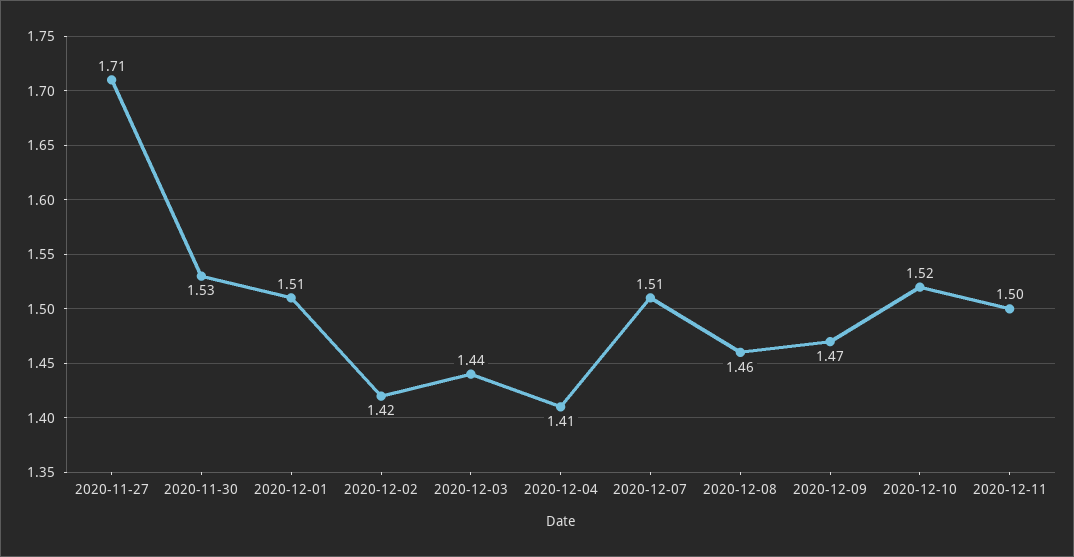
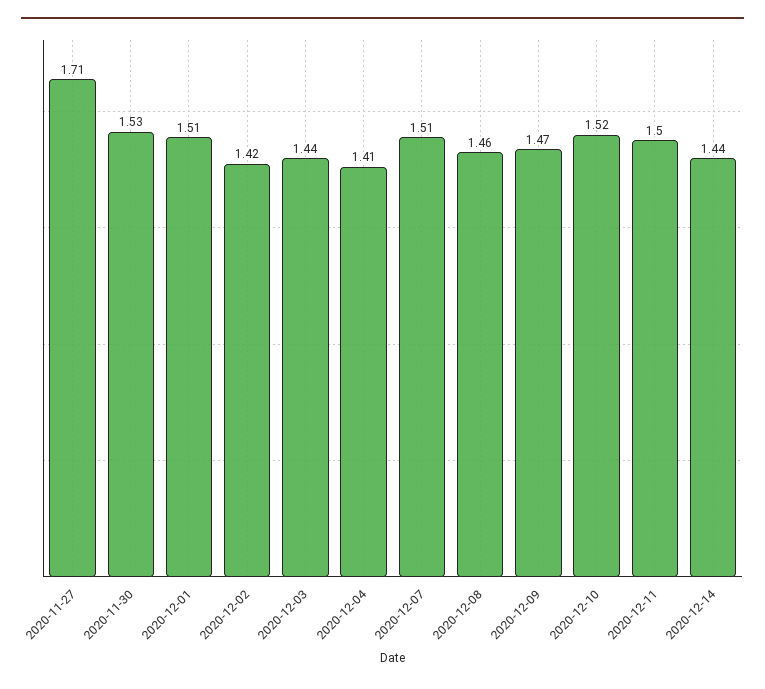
2020-12-14: none -> 1.44

